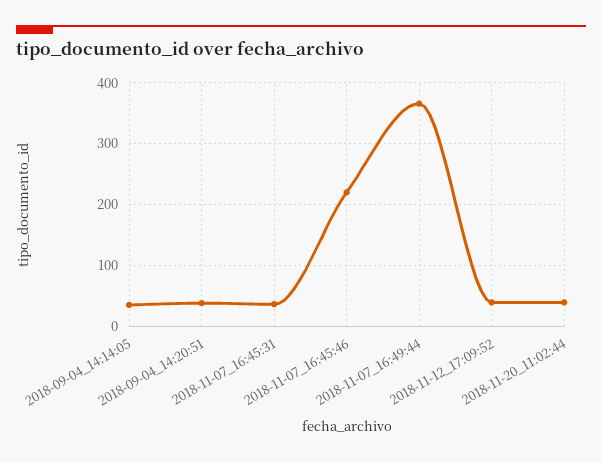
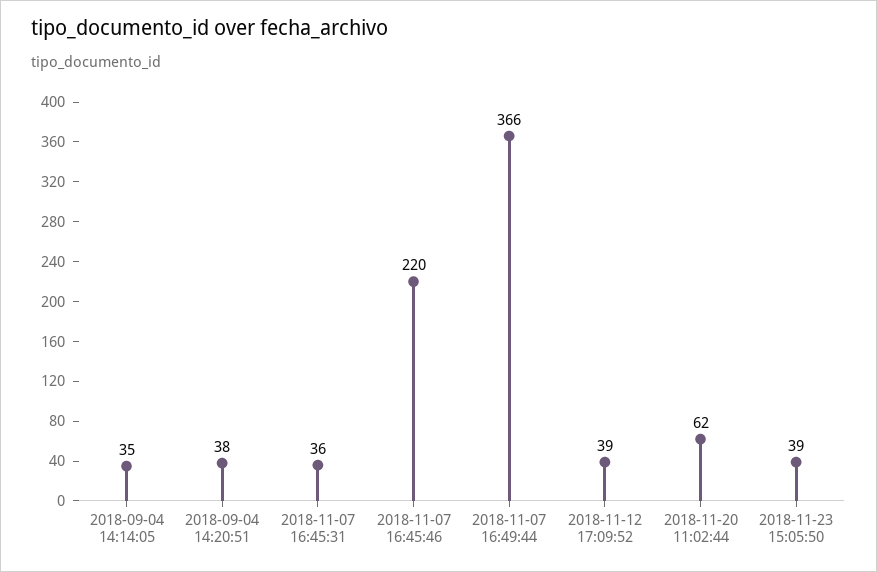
2018-11-20_11:02:44: 40 -> 62
2018-11-23 15:05:50: none -> 39

